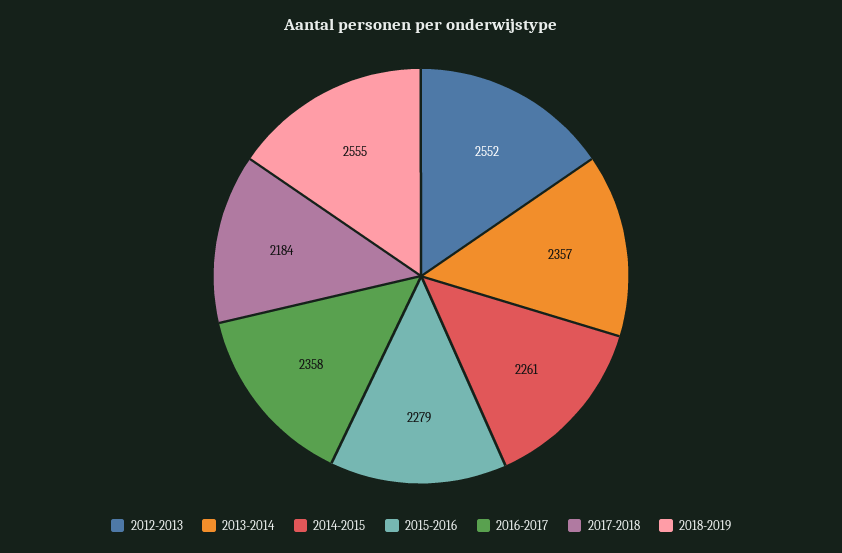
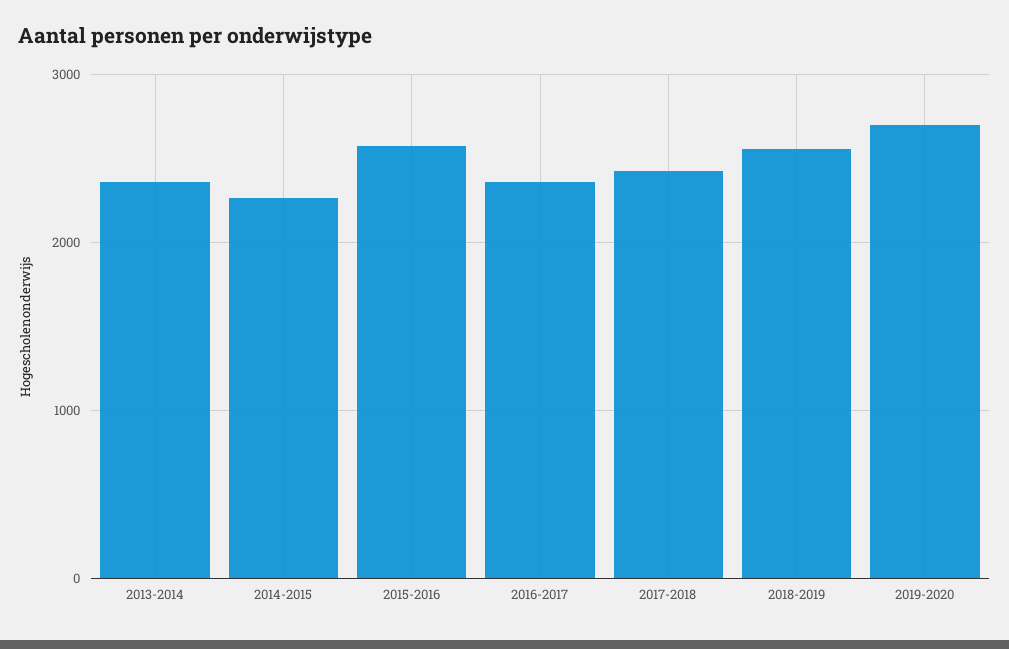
2012-2013: 2552 -> none
2015-2016: 2279 -> 2600
2017-2018: 2184 -> 2400
2019-2020: none -> 2700

